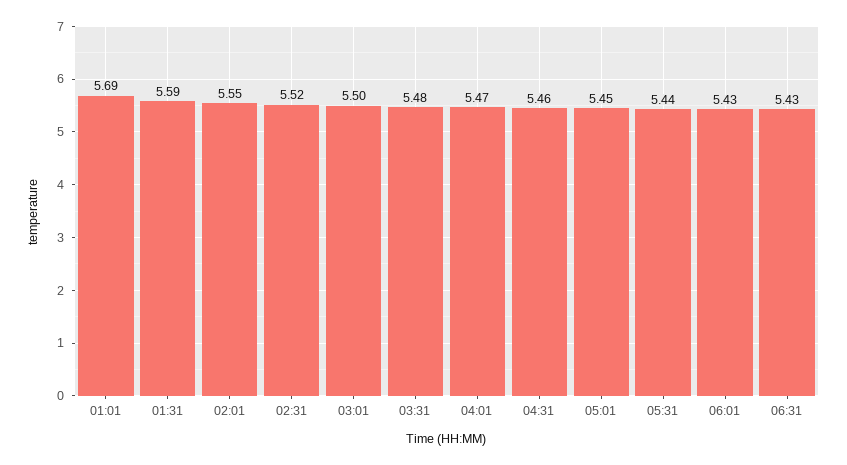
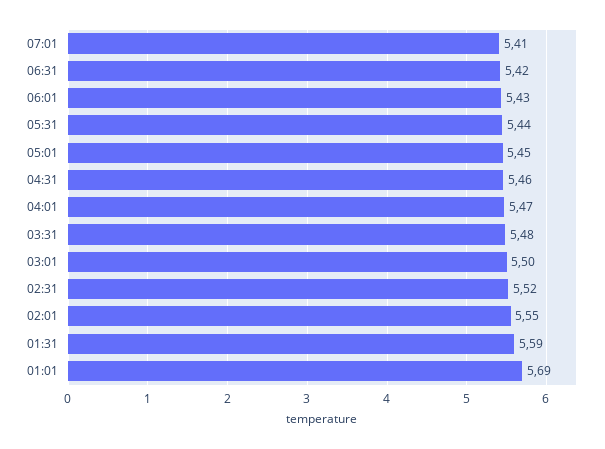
06:31: 5.43 -> 5.42
07:01: none -> 5.41

